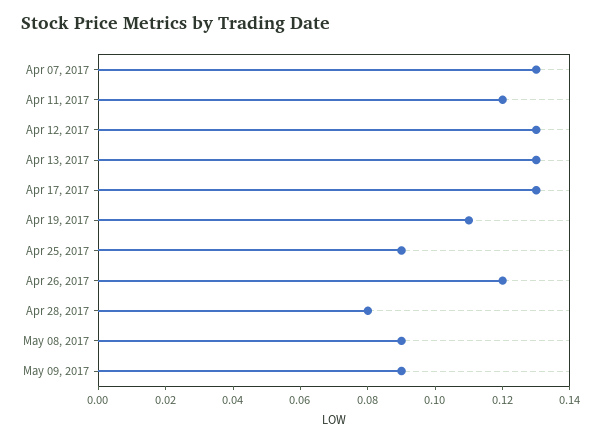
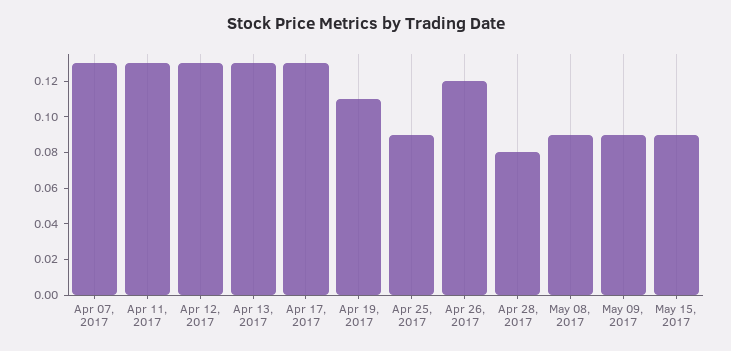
Apr 11, 2017: 0.12 -> 0.13
May 15, 2017: none -> 0.09

